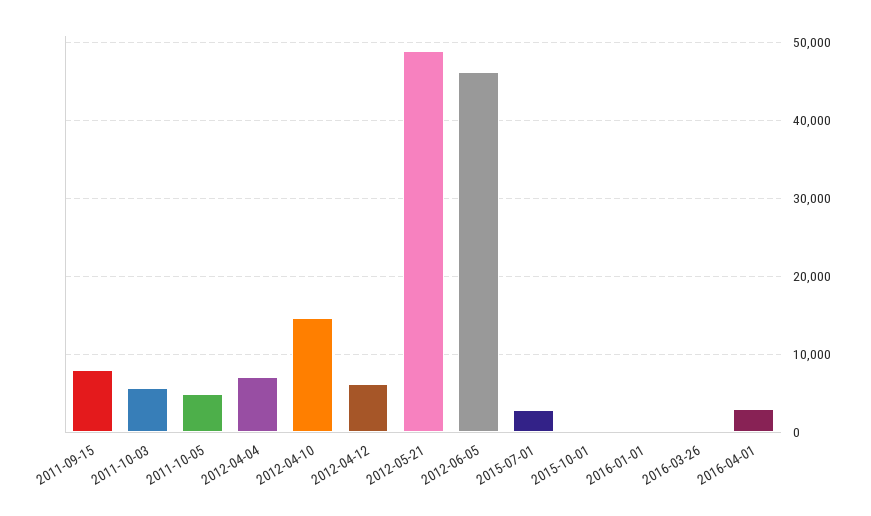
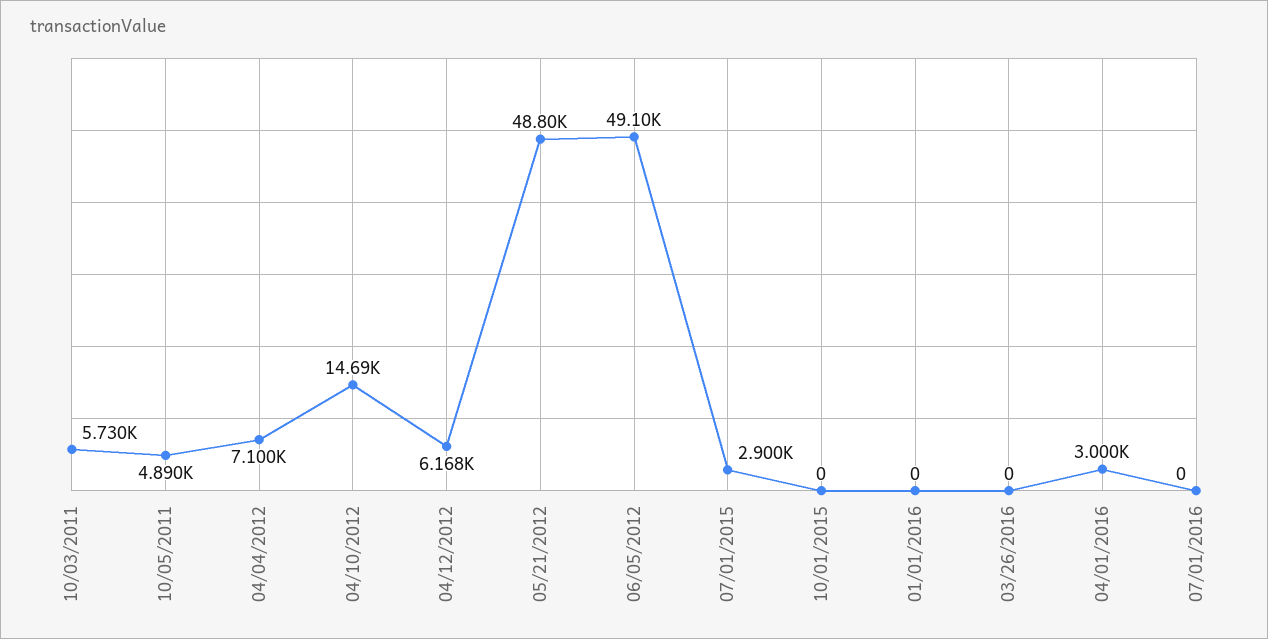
2011-09-15: 8000 -> none
2012-06-05: 46000 -> 49100
07/01/2016: none -> 0

